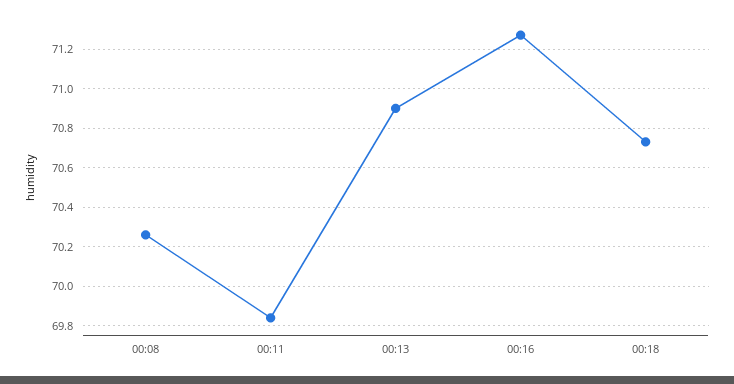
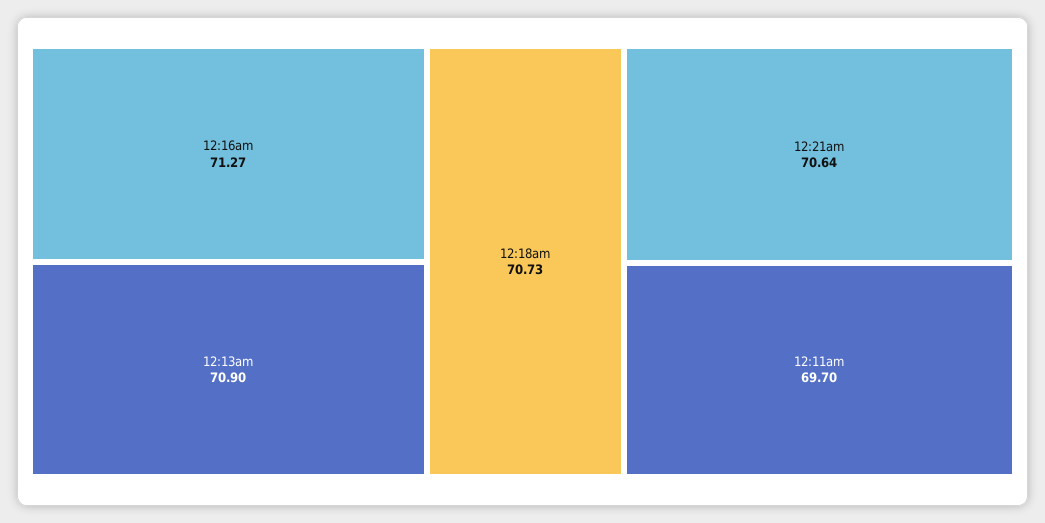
00:08: 70.25 -> none
00:11: 69.85 -> 69.7
12:21am: none -> 70.64

